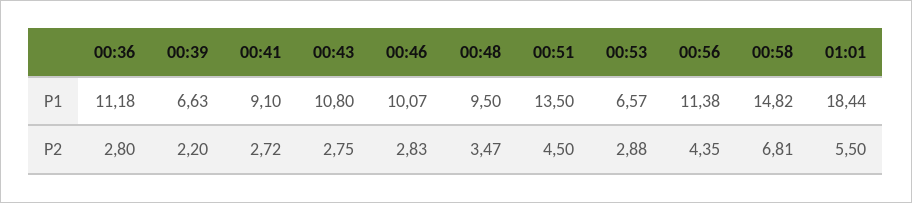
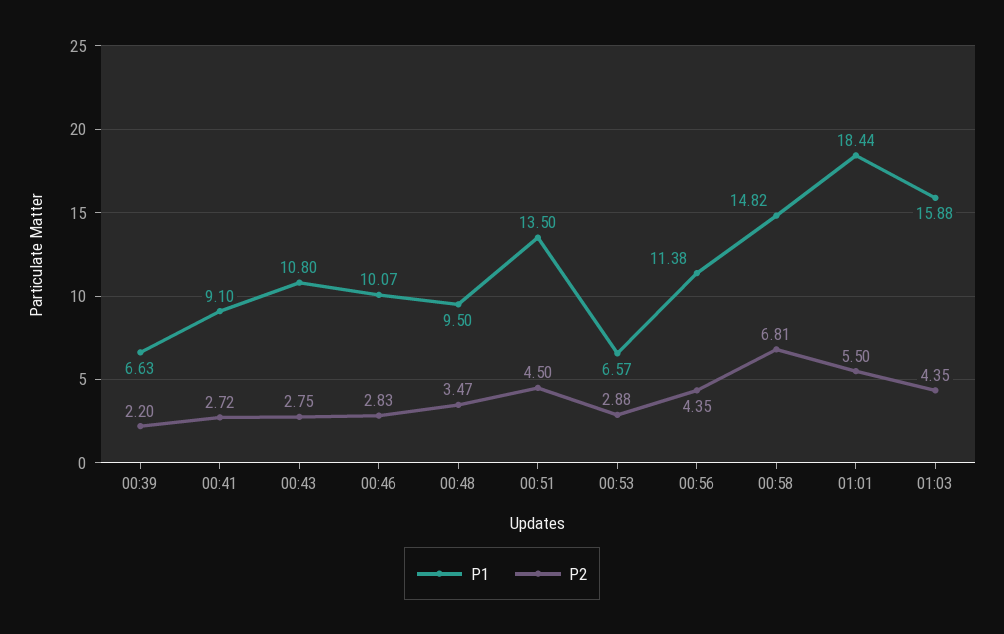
P1, 00:36: 11.18 -> none
P2, 00:36: 2.8 -> none
P1, 01:03: none -> 15.88
P2, 01:03: none -> 4.35

